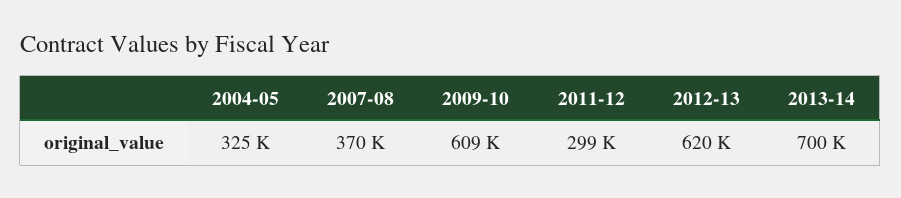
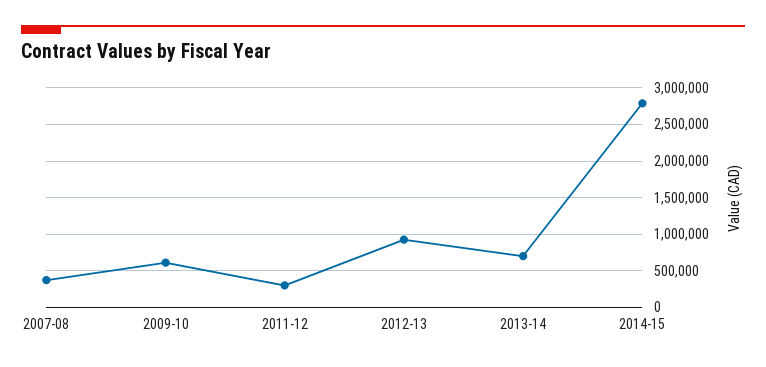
2004-05: 325000 -> none
2012-13: 620000 -> 900000
2014-15: none -> 2800000

